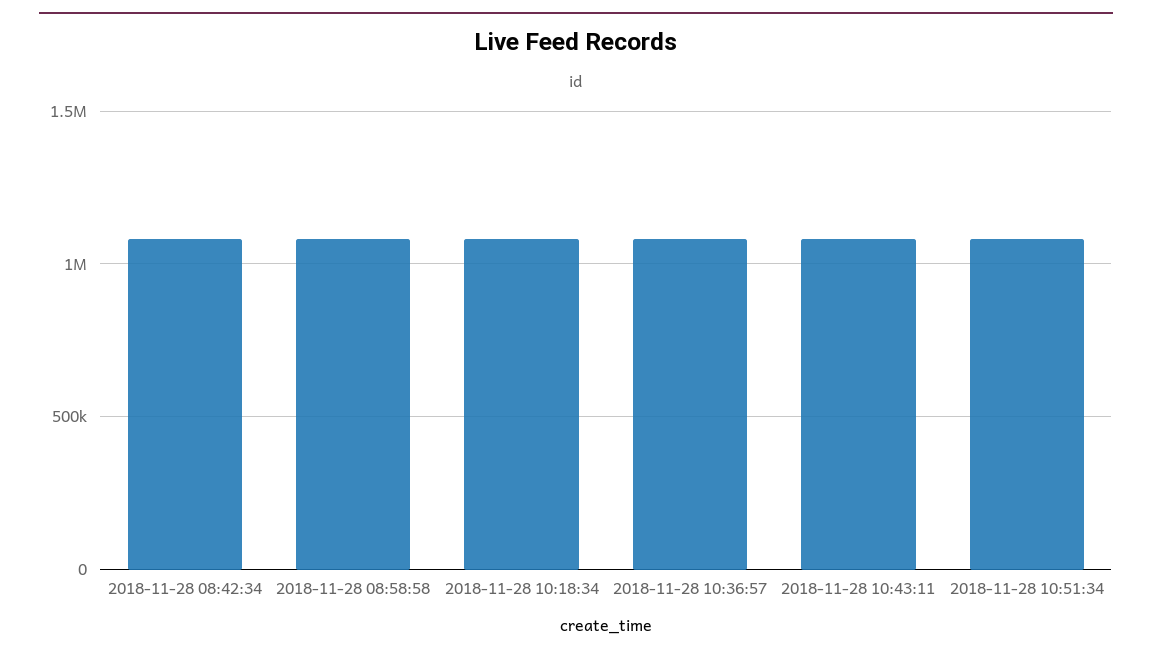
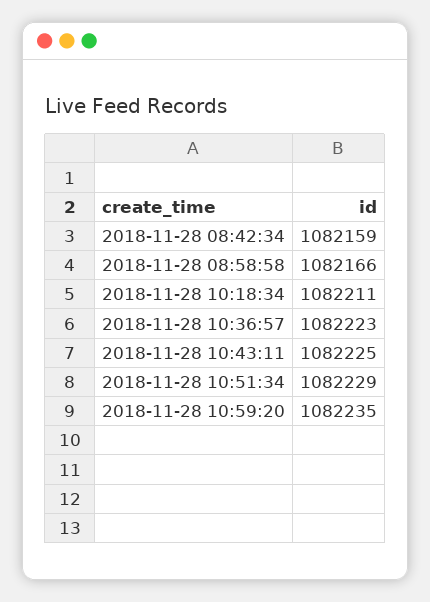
2018-11-28 10:59:20: none -> 1082235

